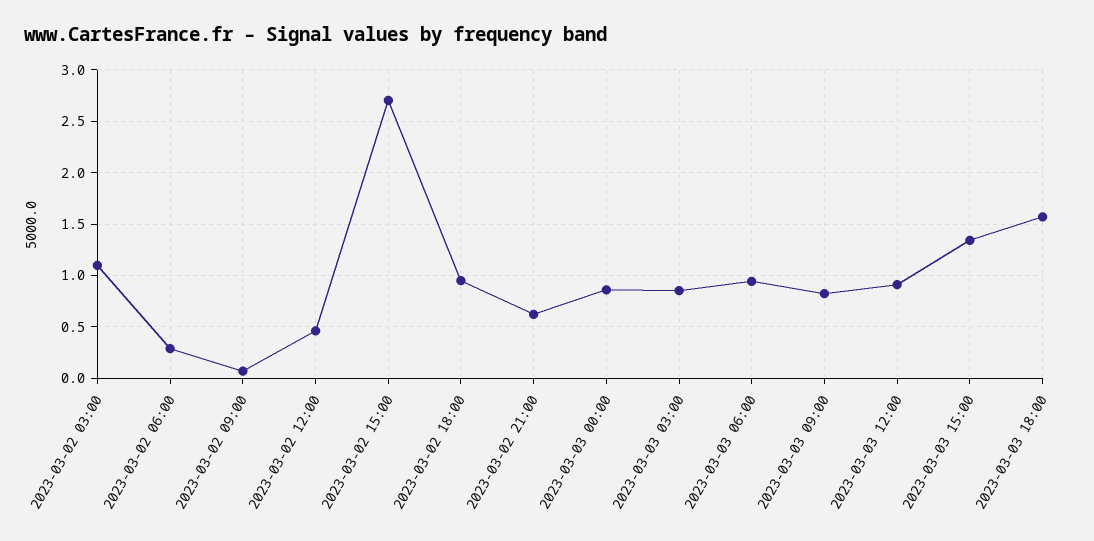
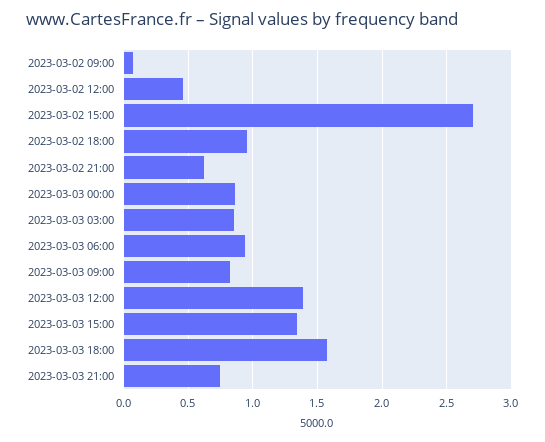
2023-03-02 03:00: 1.1 -> none
2023-03-02 06:00: 0.3 -> none
2023-03-03 12:00: 0.9 -> 1.4
2023-03-03 21:00: none -> 0.75

